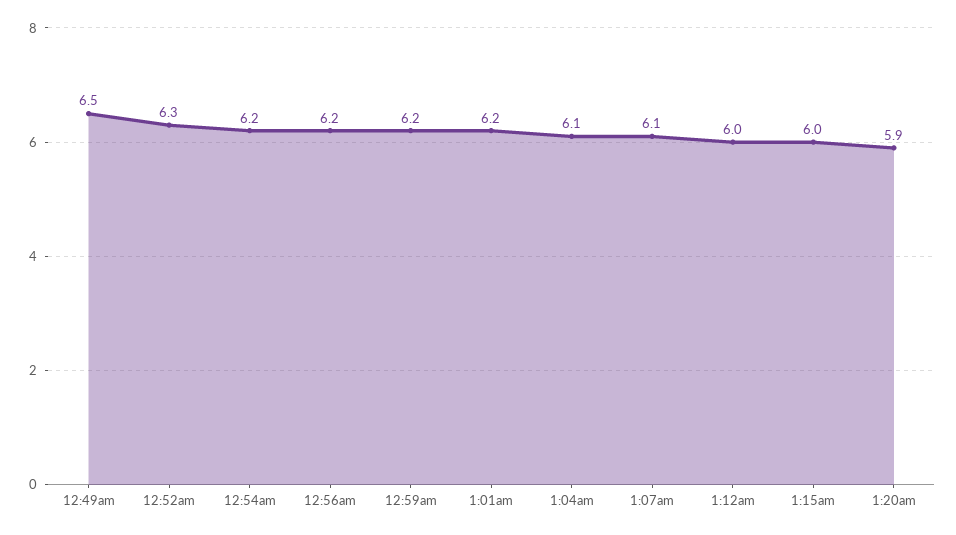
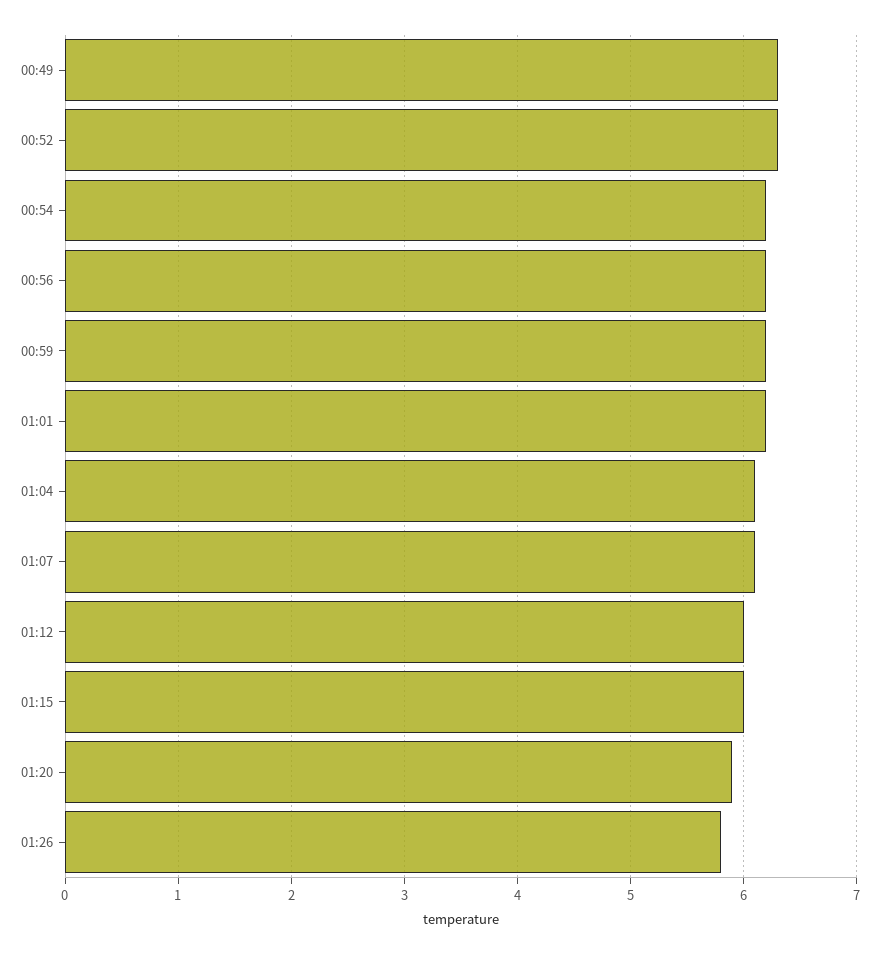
12:49am: 6.5 -> 6.3
01:26: none -> 5.8

